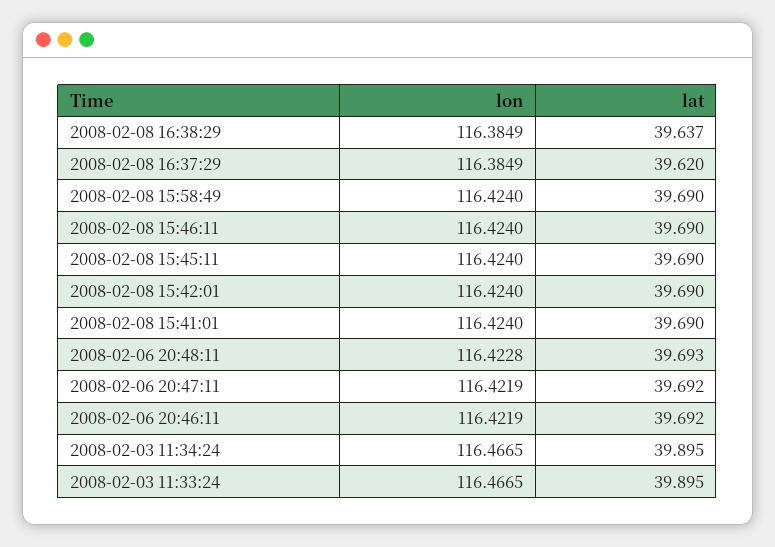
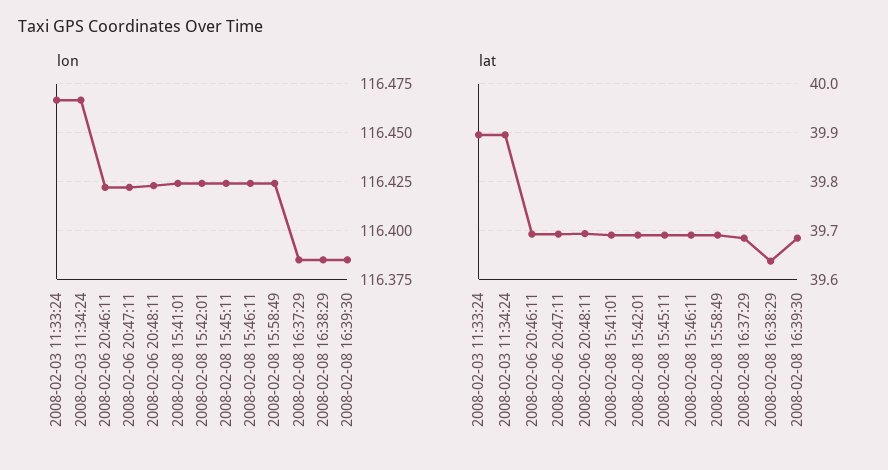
lat, 2008-02-08 16:37:29: 39.62 -> 39.68
lon, 2008-02-08 16:39:30: none -> 116.385
lat, 2008-02-08 16:39:30: none -> 39.68

